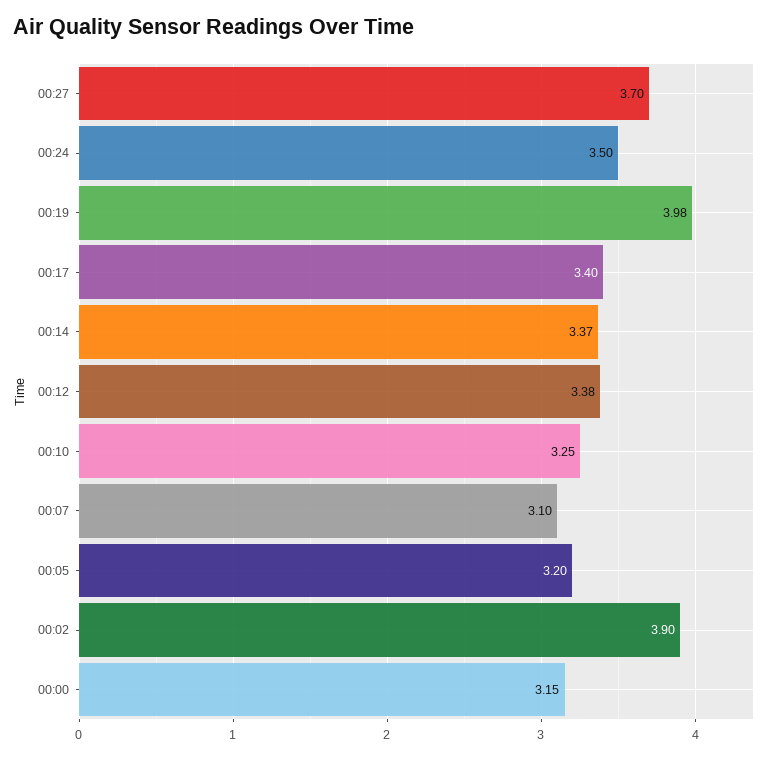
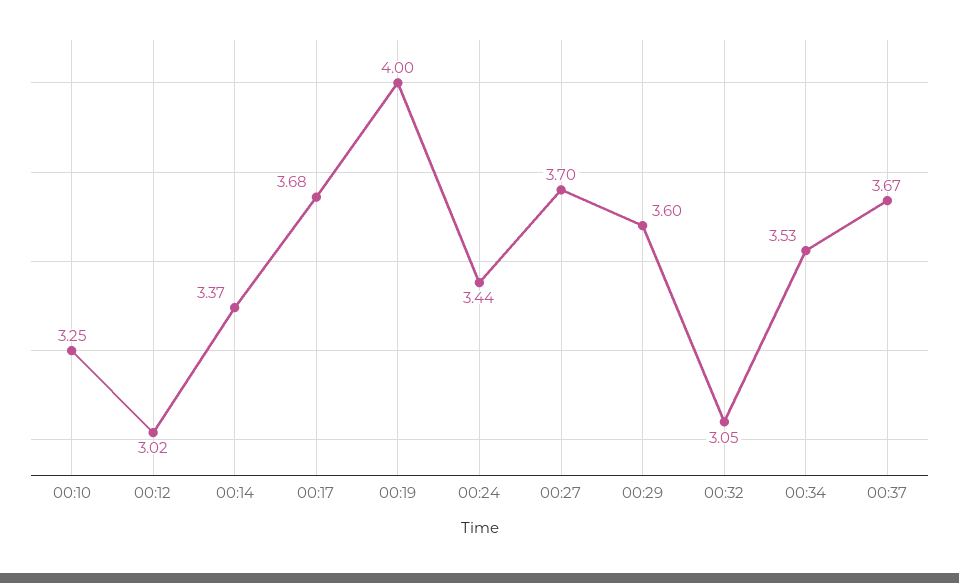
00:24: 3.5 -> 3.44
00:19: 3.98 -> 4
00:17: 3.4 -> 3.68
00:12: 3.38 -> 3.02
00:07: 3.1 -> none
00:05: 3.2 -> none
00:02: 3.9 -> none
00:00: 3.15 -> none
00:29: none -> 3.6
00:32: none -> 3.05
00:34: none -> 3.53
00:37: none -> 3.67

